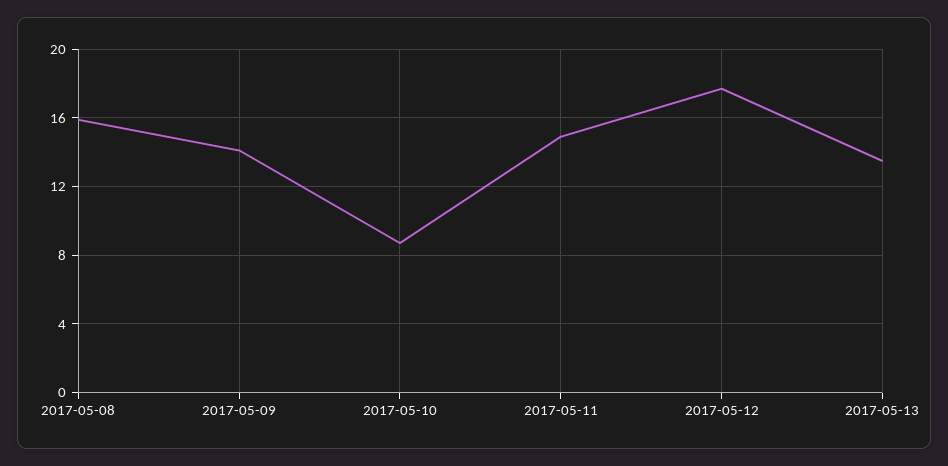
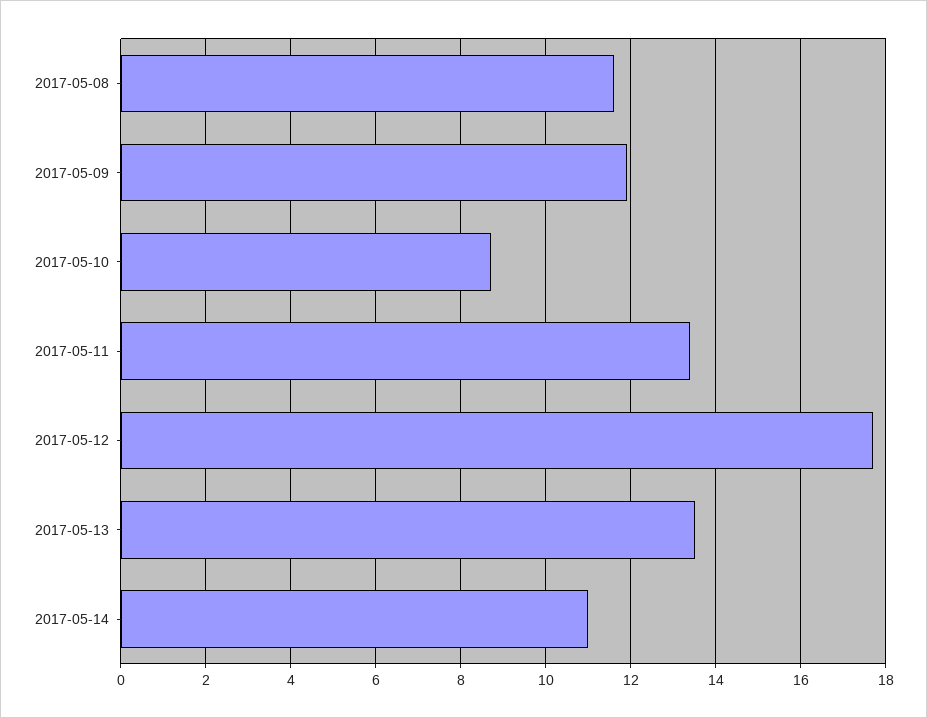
2017-05-08: 16 -> 11.5
2017-05-09: 14 -> 12
2017-05-11: 15 -> 13.5
2017-05-14: none -> 11

